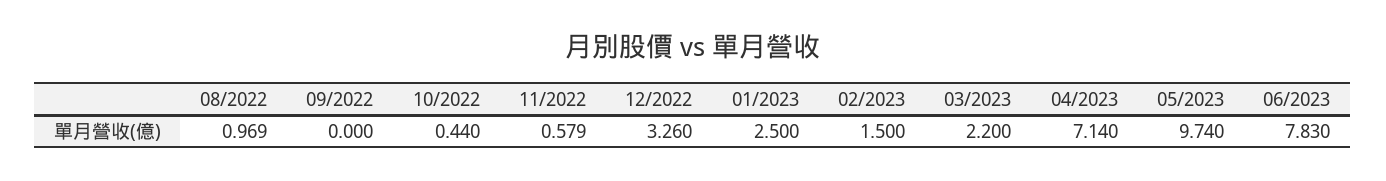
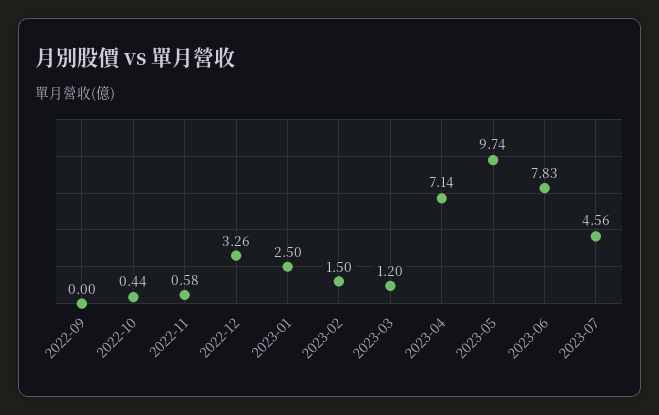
08/2022: 0.969 -> none
03/2023: 2.2 -> 1.2
2023-07: none -> 4.56

